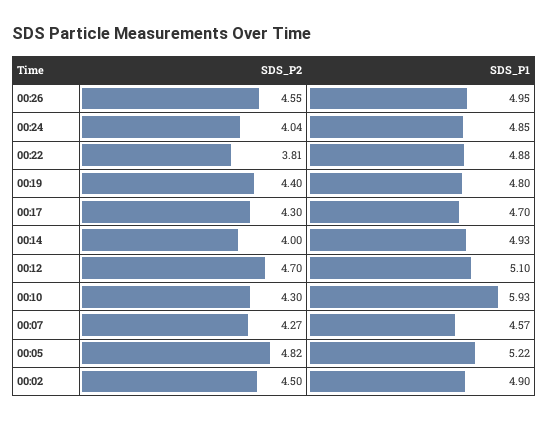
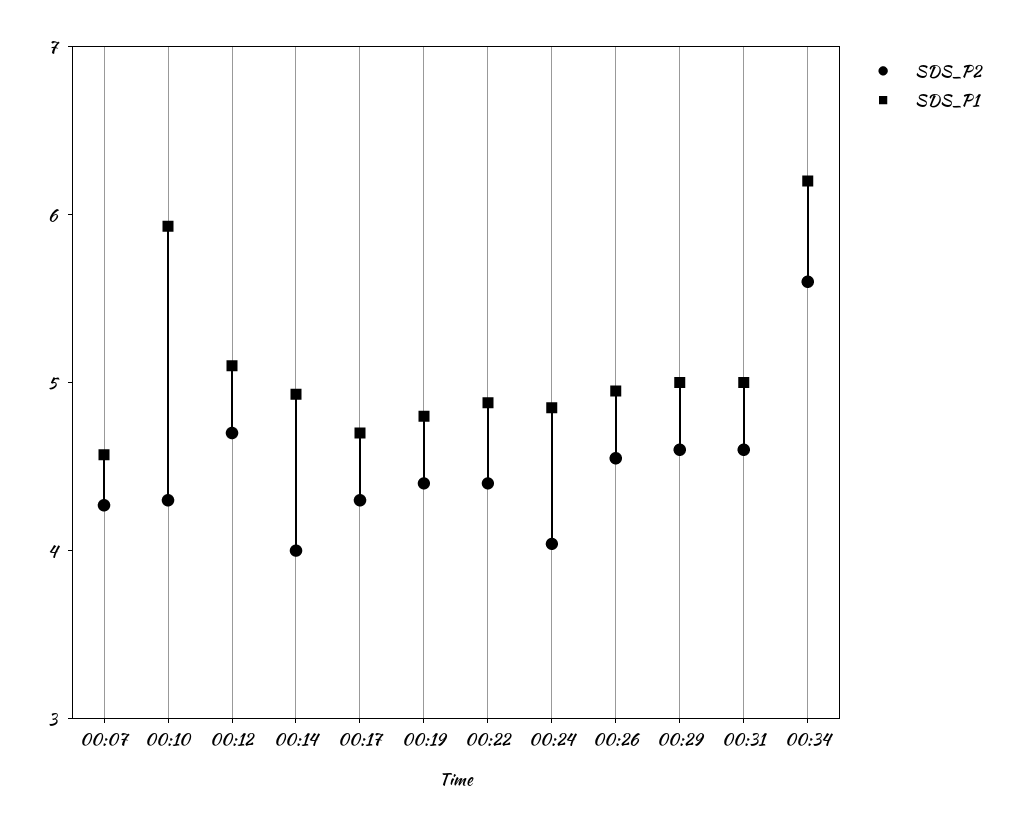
SDS_P2, 00:22: 3.81 -> 4.4
SDS_P2, 00:05: 4.82 -> none
SDS_P1, 00:05: 5.22 -> none
SDS_P2, 00:02: 4.5 -> none
SDS_P1, 00:02: 4.9 -> none
SDS_P2, 00:29: none -> 4.6
SDS_P1, 00:29: none -> 5
SDS_P2, 00:31: none -> 4.6
SDS_P1, 00:31: none -> 5
SDS_P2, 00:34: none -> 5.6
SDS_P1, 00:34: none -> 6.2

